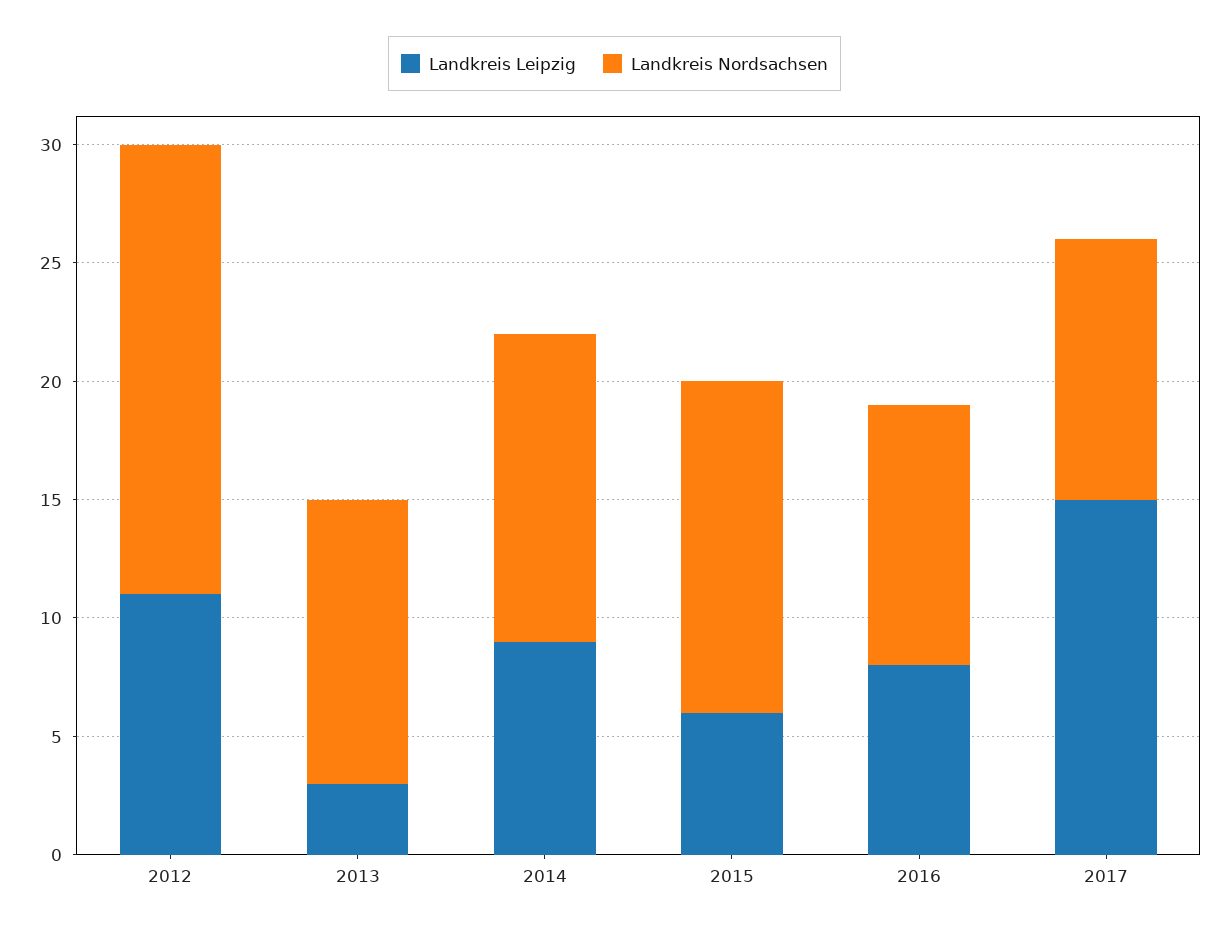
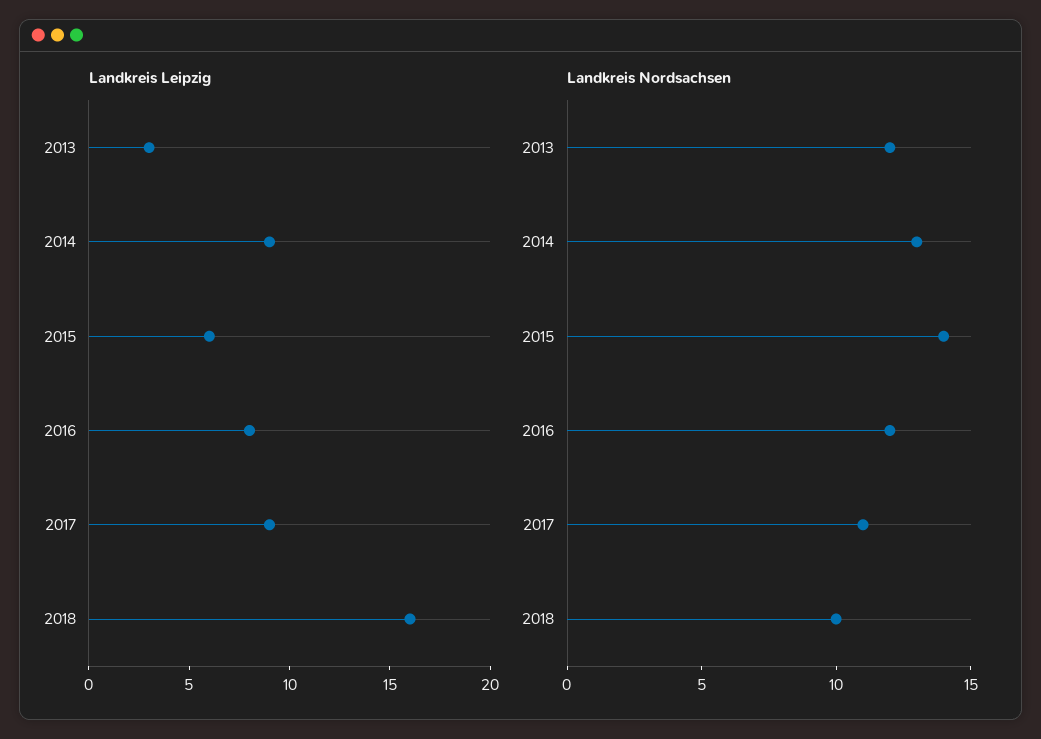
Landkreis Leipzig, 2012: 11 -> none
Landkreis Nordsachsen, 2012: 19 -> none
Landkreis Nordsachsen, 2016: 11 -> 12
Landkreis Leipzig, 2017: 15 -> 9
Landkreis Leipzig, 2018: none -> 16
Landkreis Nordsachsen, 2018: none -> 10

